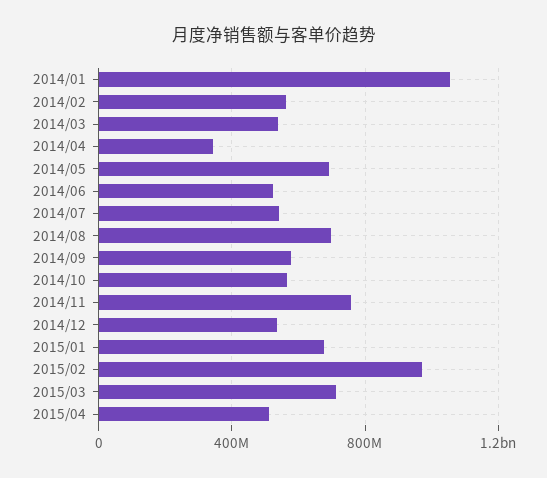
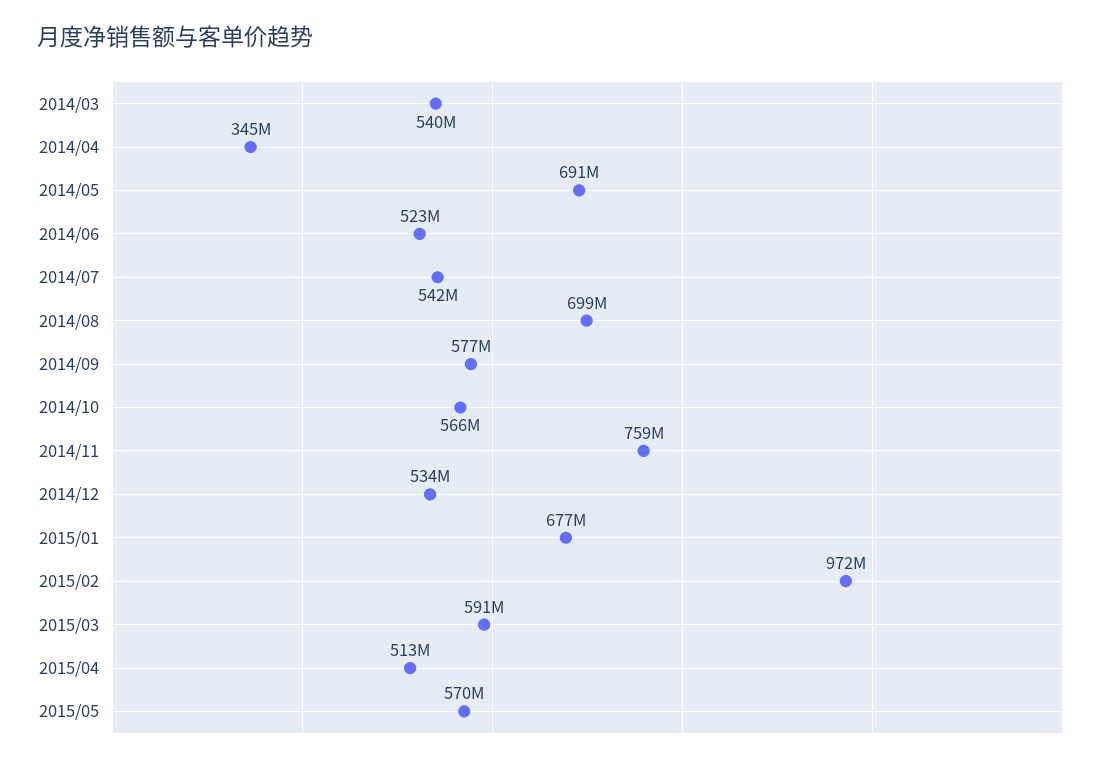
2014/01: 1050000000 -> none
2014/02: 550000000 -> none
2015/03: 700000000 -> 591000000
2015/05: none -> 570000000

